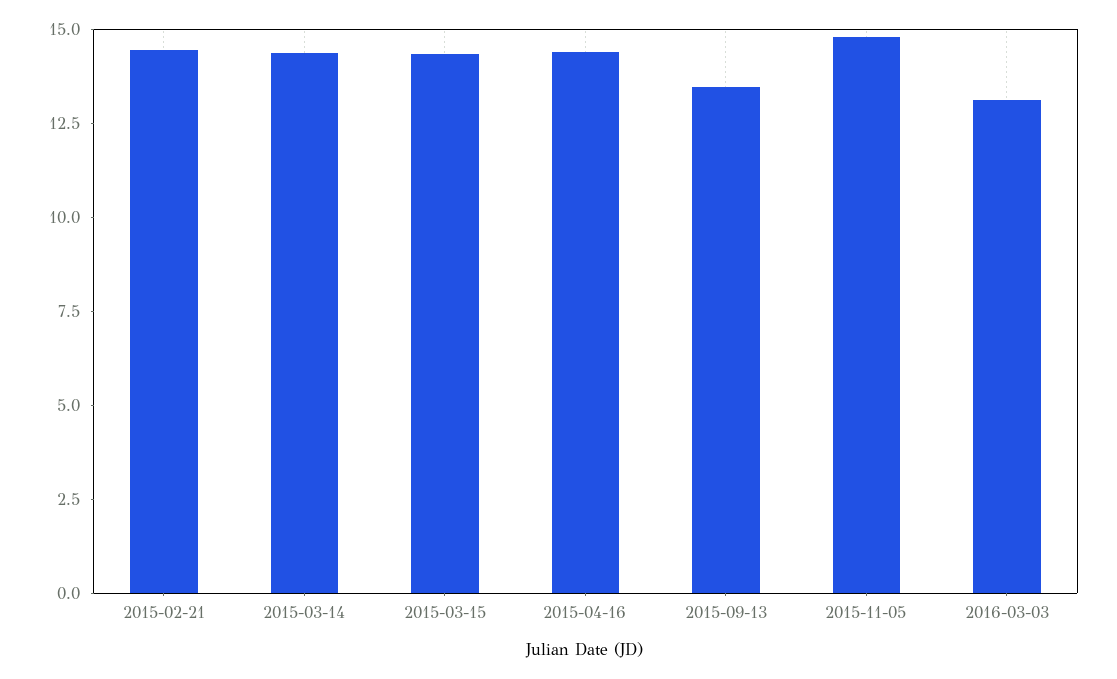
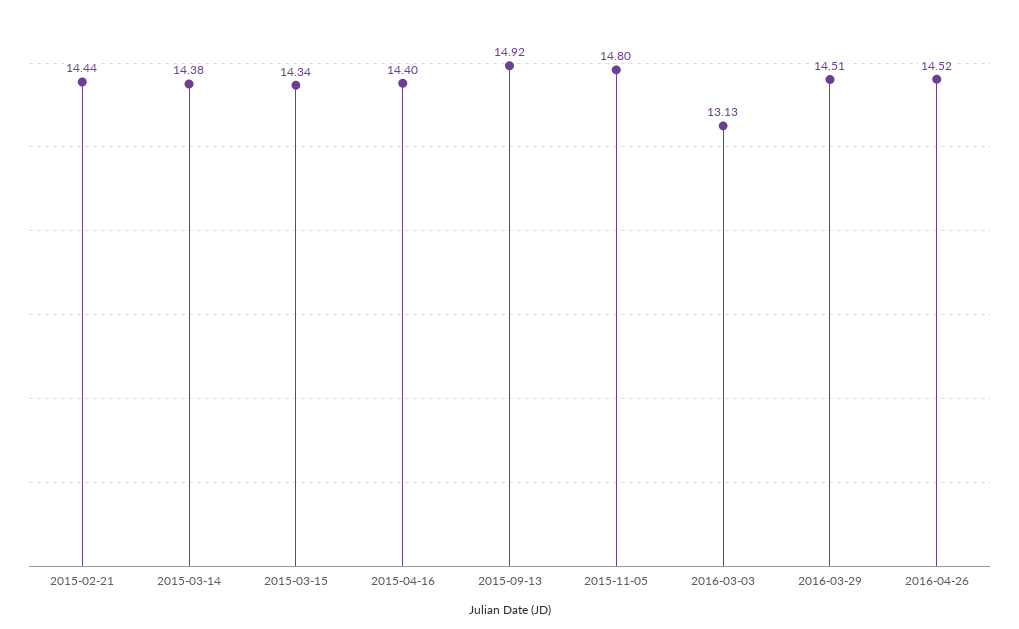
2015-09-13: 13.5 -> 14.92
2016-03-29: none -> 14.51
2016-04-26: none -> 14.52

